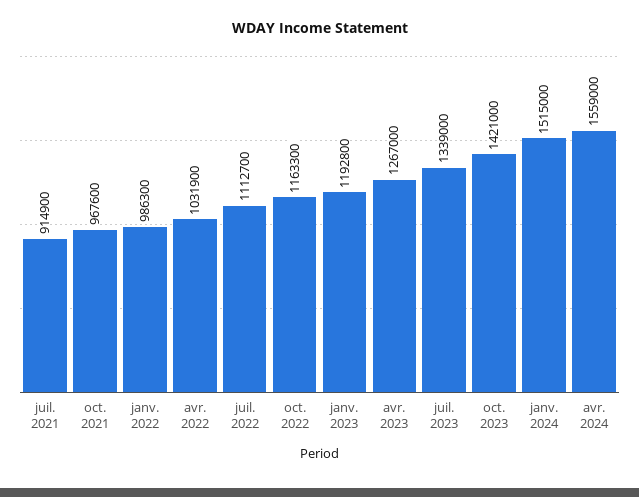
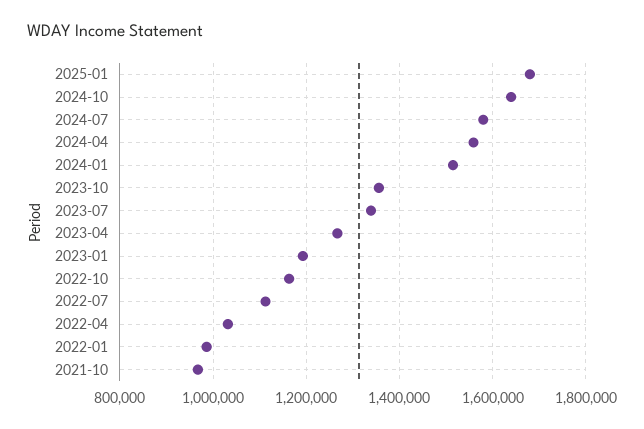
juil. 2021: 914900 -> none
oct. 2023: 1421000 -> 1360000
2025-01: none -> 1680000
2024-10: none -> 1640000
2024-07: none -> 1580000

